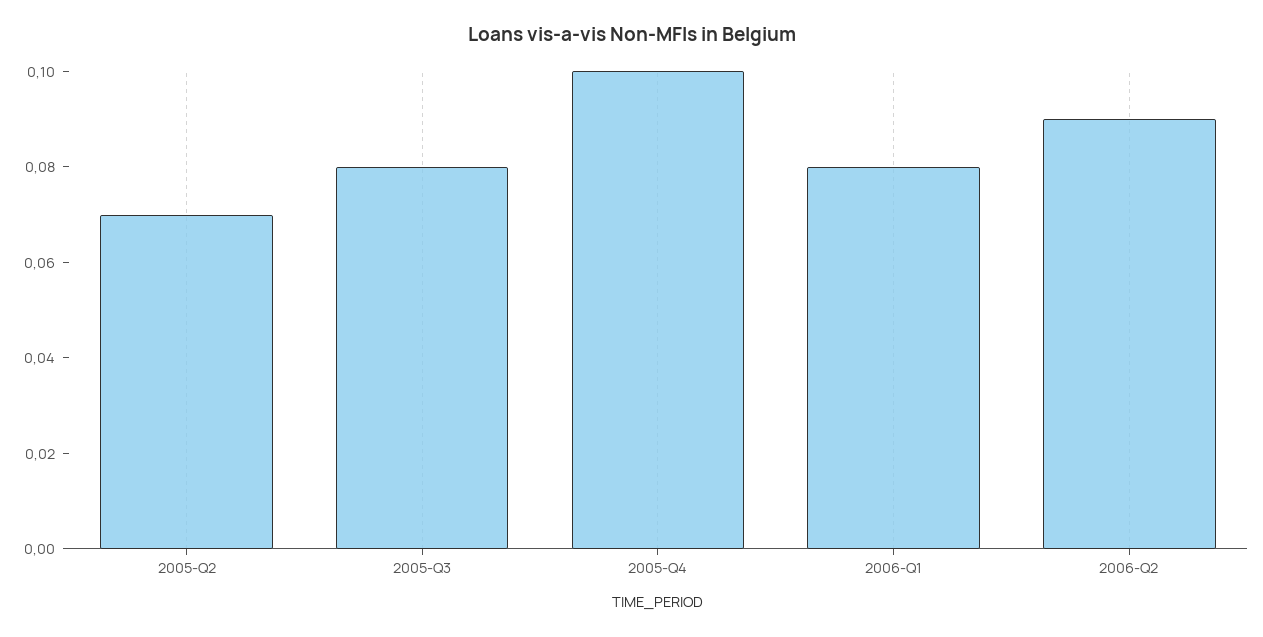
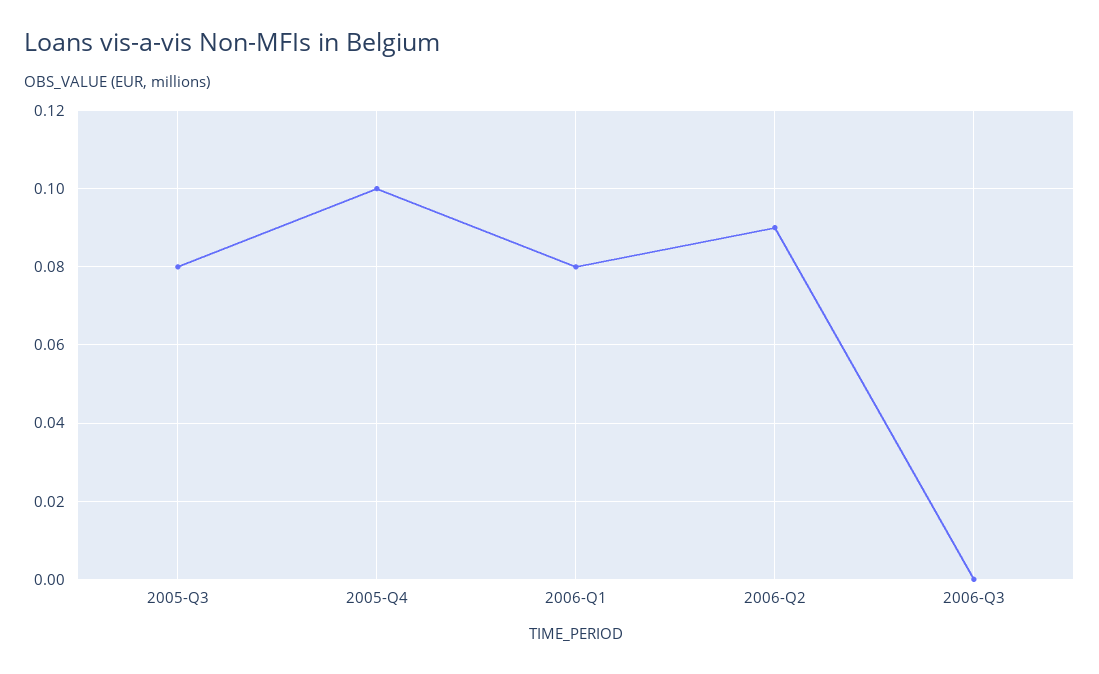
2005-Q2: 0.07 -> none
2006-Q3: none -> 0

